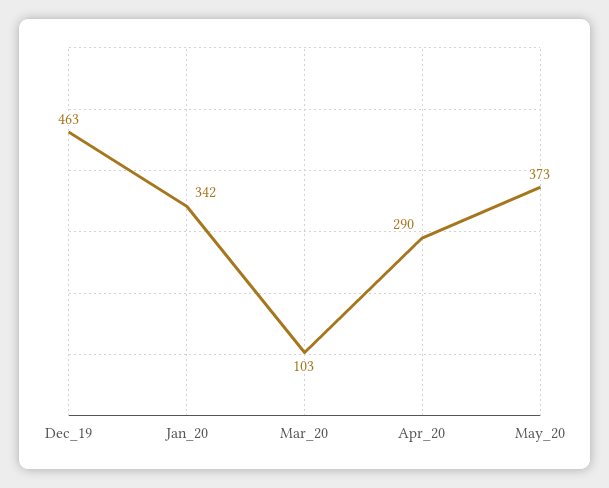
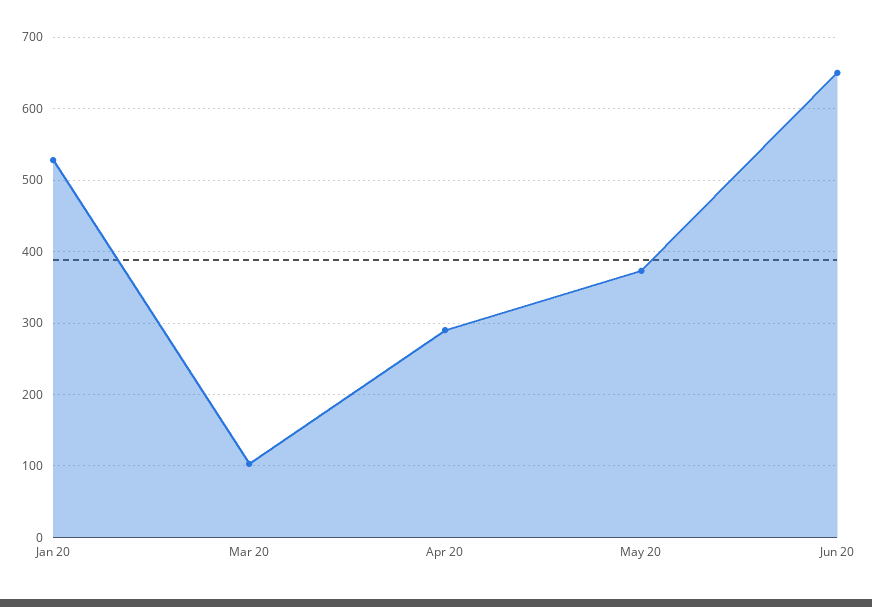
Dec_19: 463 -> none
Jan_20: 342 -> 530
Jun 20: none -> 650

